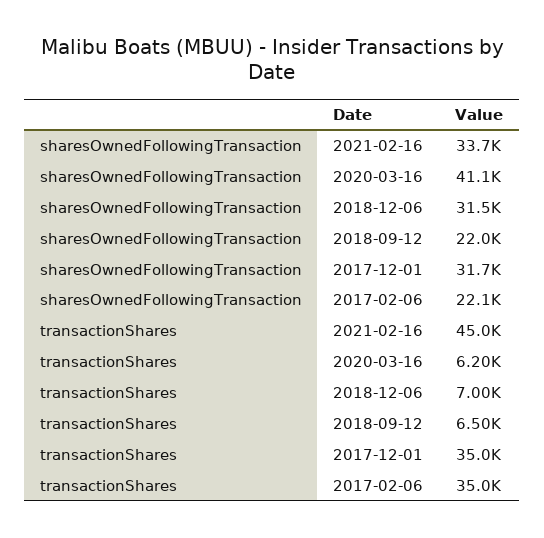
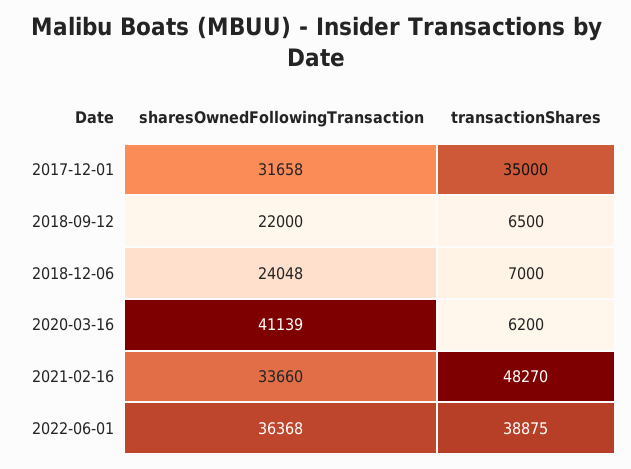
sharesOwnedFollowingTransaction, 2018-12-06: 31500 -> 24048
sharesOwnedFollowingTransaction, 2017-02-06: 22100 -> none
transactionShares, 2021-02-16: 45000 -> 48270
transactionShares, 2017-02-06: 35000 -> none
sharesOwnedFollowingTransaction, 2022-06-01: none -> 36368
transactionShares, 2022-06-01: none -> 38875

